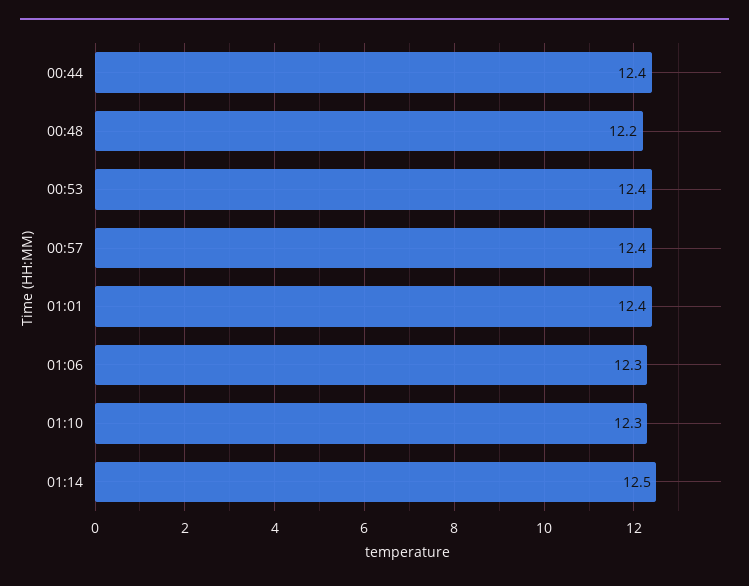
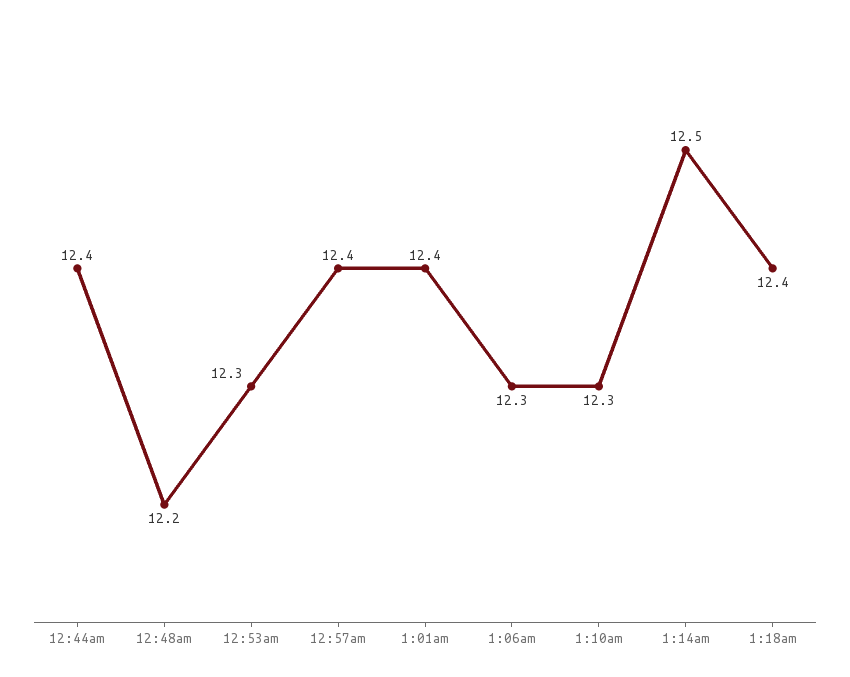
00:53: 12.4 -> 12.3
1:18am: none -> 12.4

